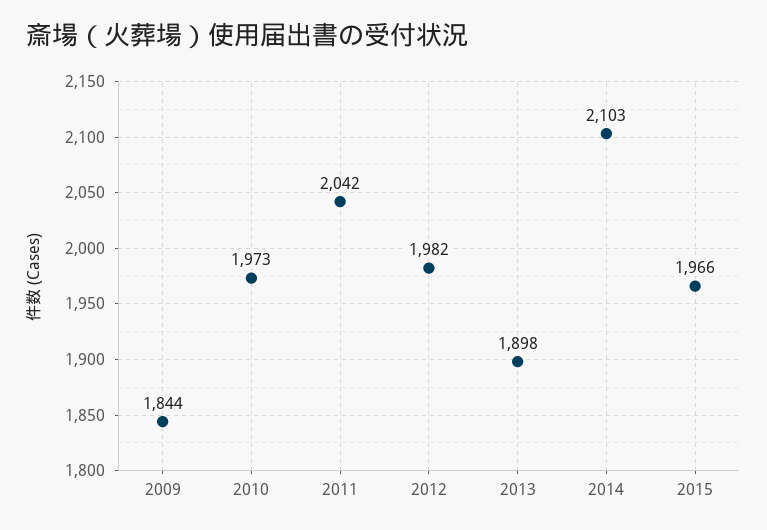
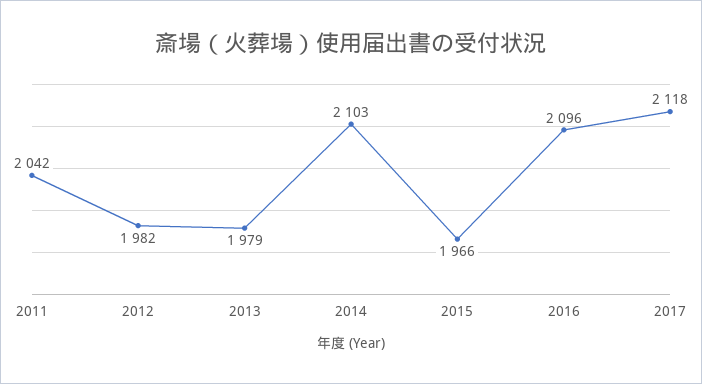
2009: 1844 -> none
2010: 1973 -> none
2013: 1898 -> 1979
2016: none -> 2096
2017: none -> 2118

